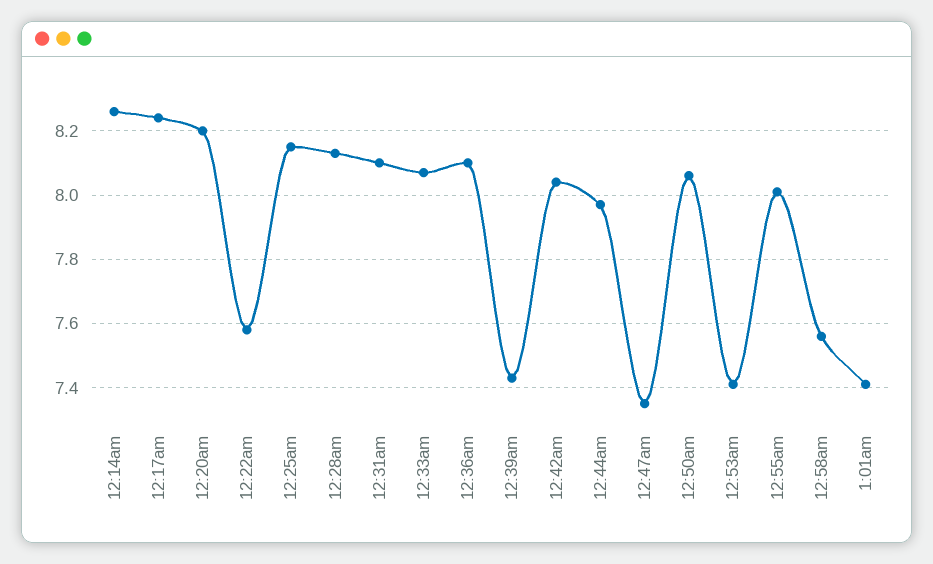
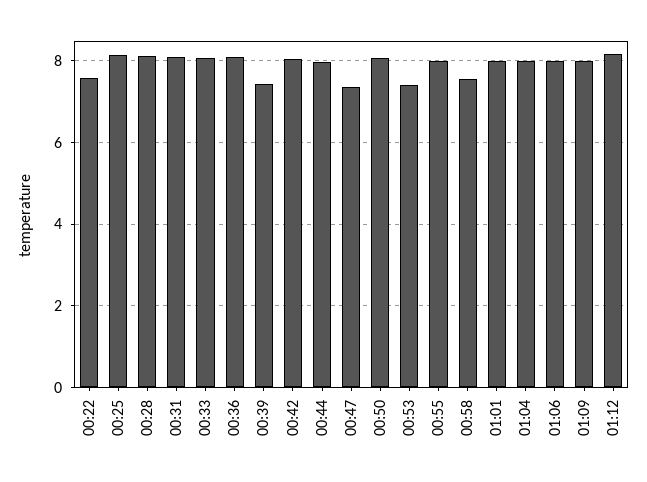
12:14am: 8.25 -> none
12:17am: 8.25 -> none
12:20am: 8.2 -> none
1:01am: 7.4 -> 8
01:04: none -> 8
01:06: none -> 8
01:09: none -> 8
01:12: none -> 8.2

